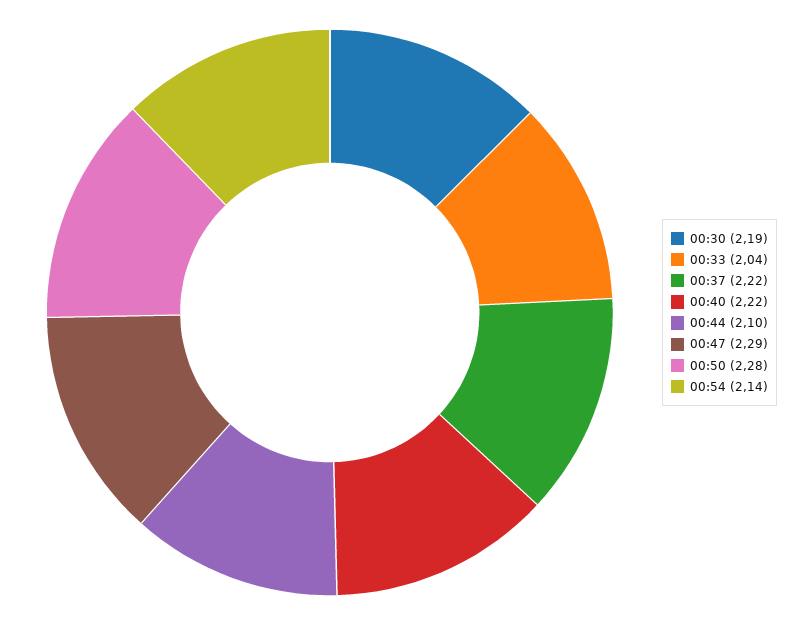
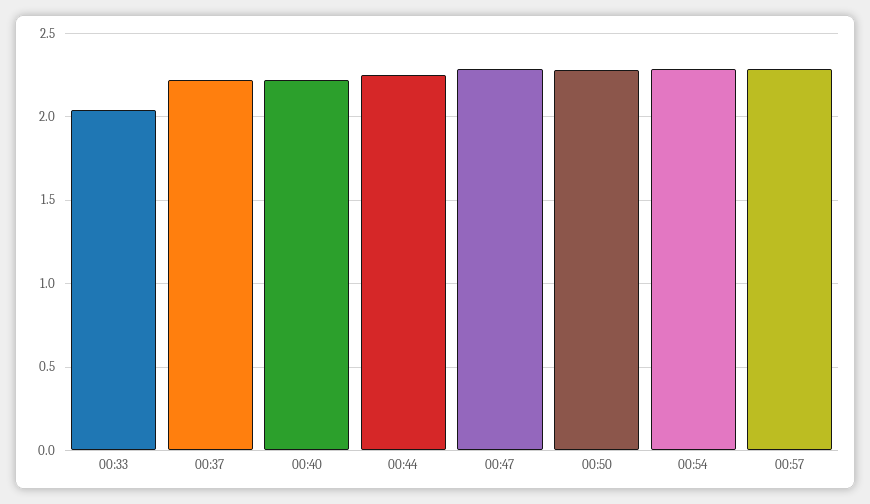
00:30: 2.19 -> none
00:44: 2.1 -> 2.25
00:54: 2.14 -> 2.3
00:57: none -> 2.3

